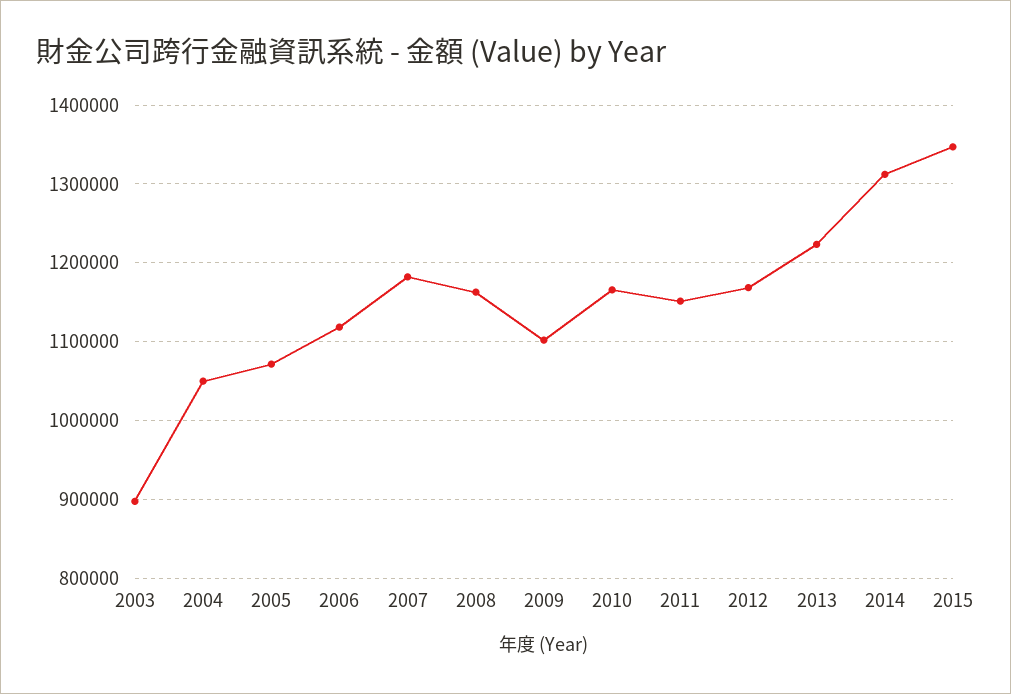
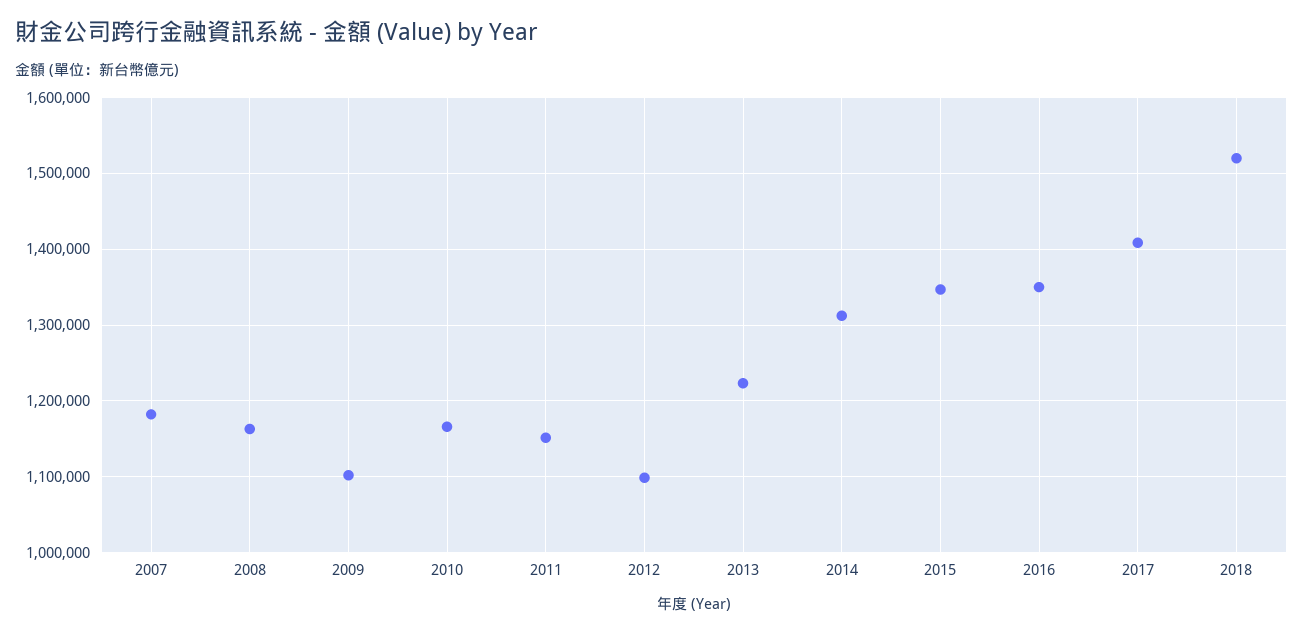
2003: 900000 -> none
2004: 1050000 -> none
2005: 1070000 -> none
2006: 1120000 -> none
2012: 1170000 -> 1100000
2016: none -> 1350000
2017: none -> 1410000
2018: none -> 1520000

